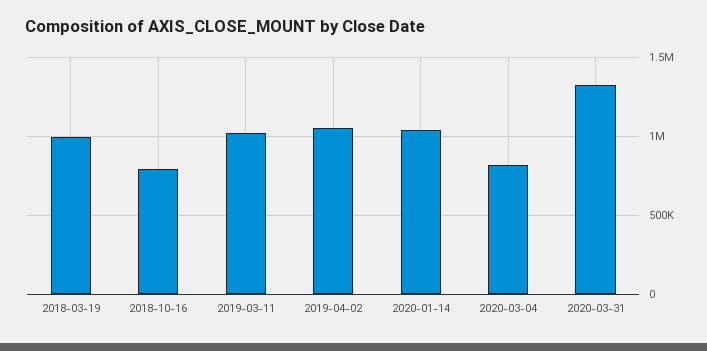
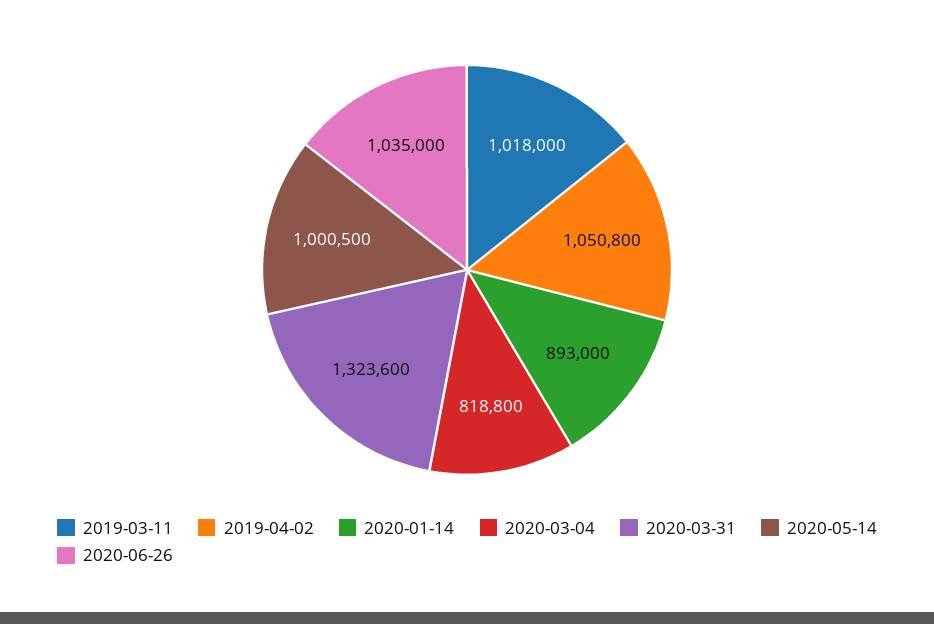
2018-03-19: 1000000 -> none
2018-10-16: 800000 -> none
2020-01-14: 1050000 -> 893000
2020-05-14: none -> 1000500
2020-06-26: none -> 1035000

